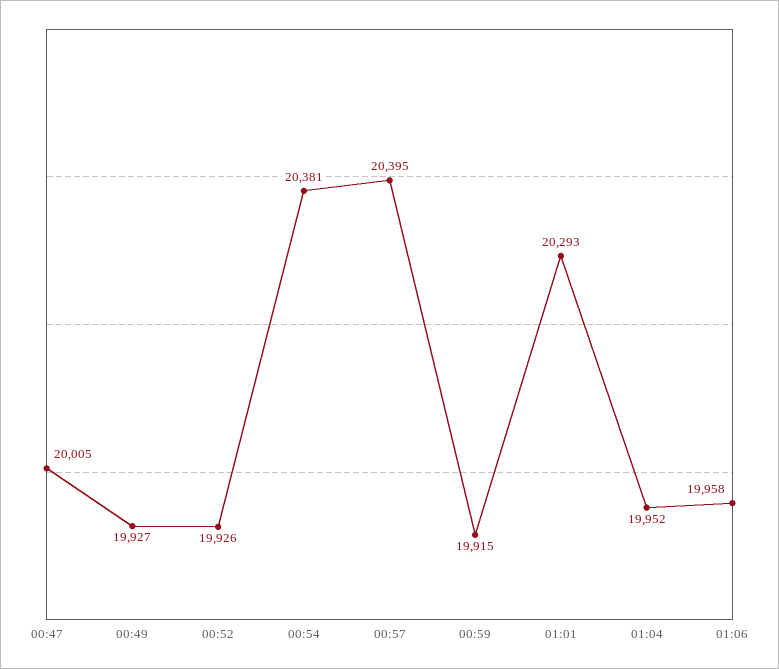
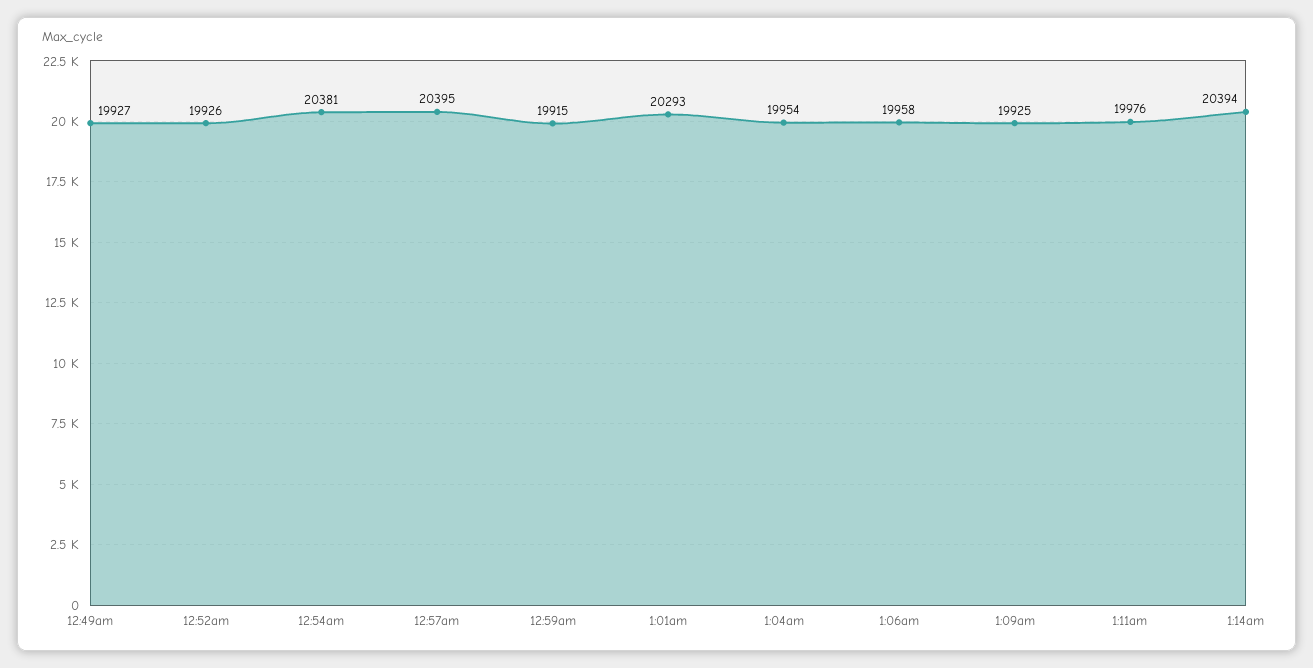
00:47: 20005 -> none
01:04: 19952 -> 19954
1:09am: none -> 19925
1:11am: none -> 19976
1:14am: none -> 20394

